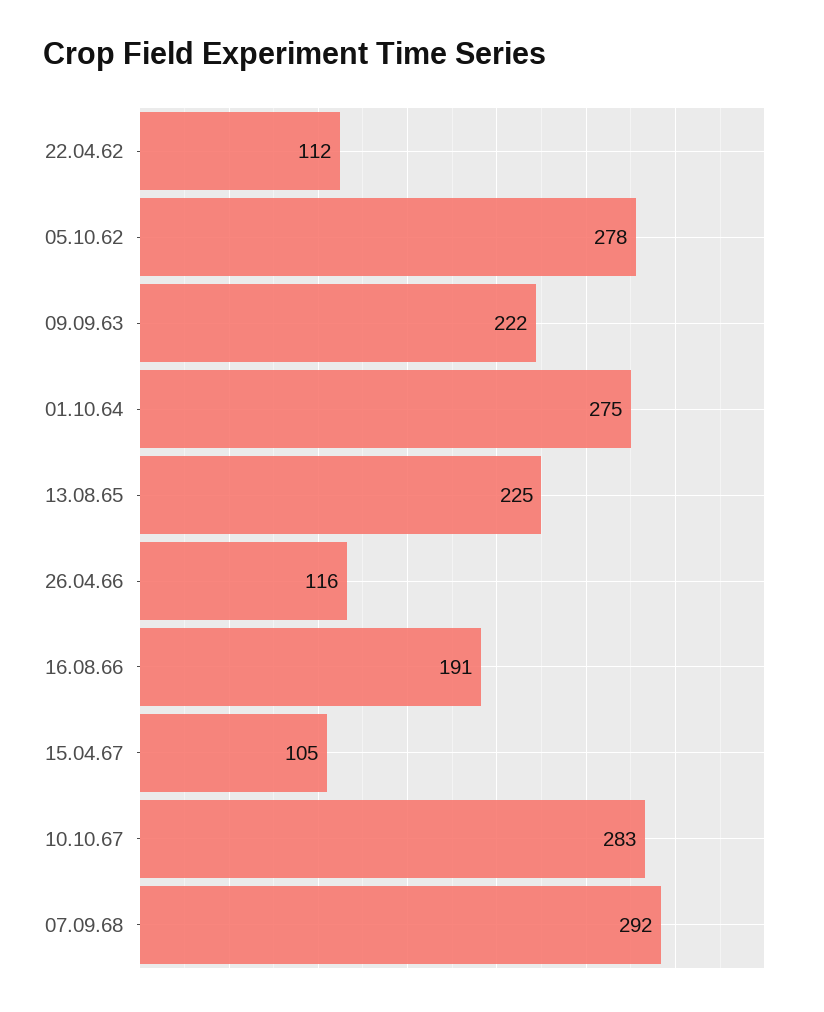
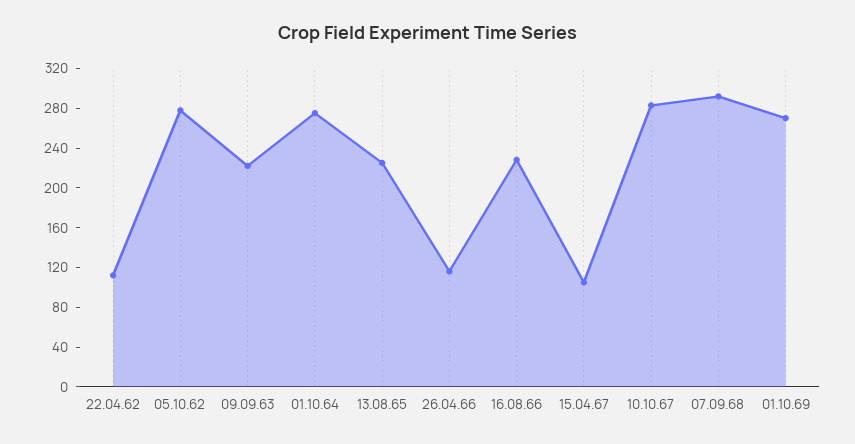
16.08.66: 191 -> 230
01.10.69: none -> 270

